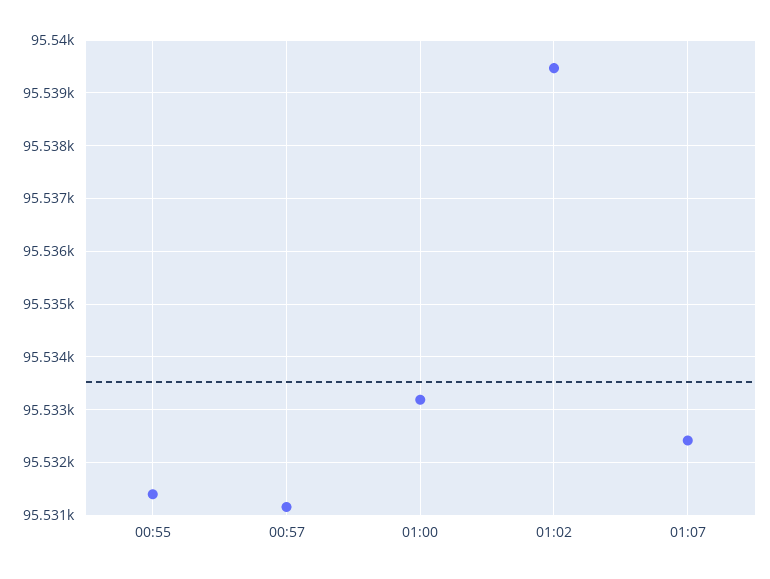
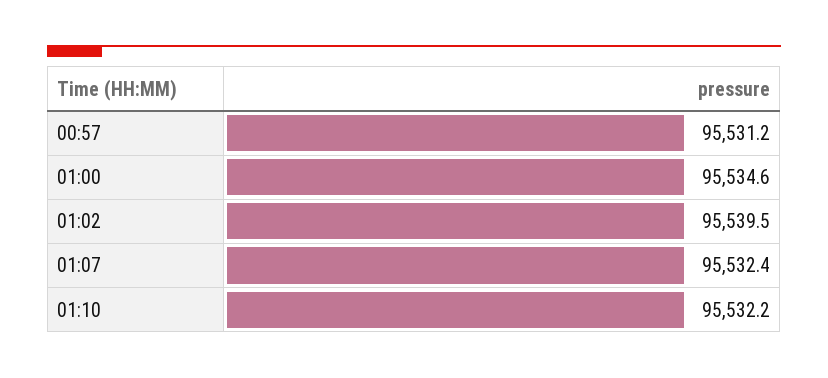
00:55: 95531.4 -> none
01:00: 95533.2 -> 95534.6
01:10: none -> 95532.2

